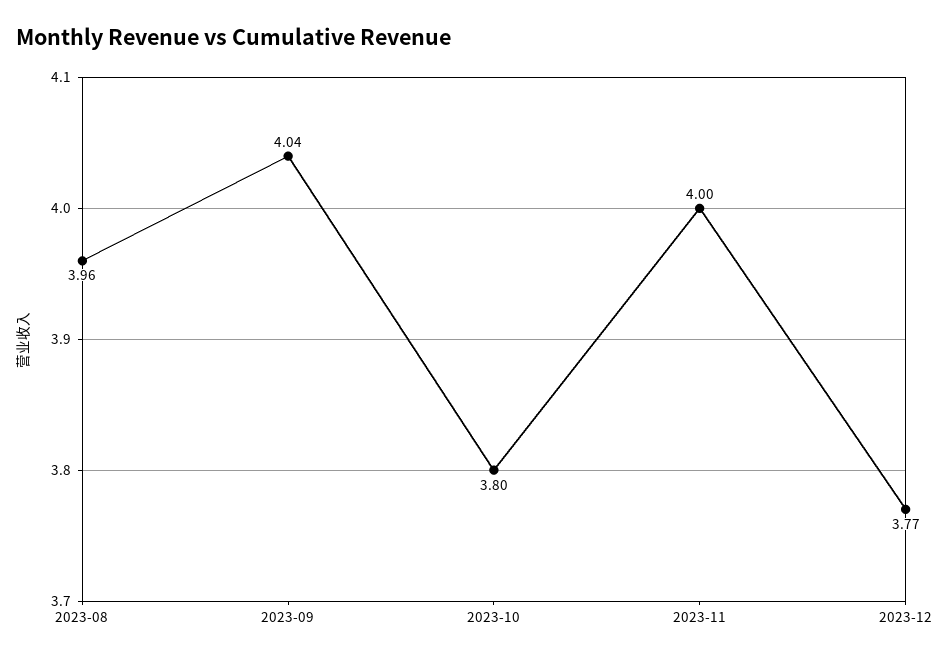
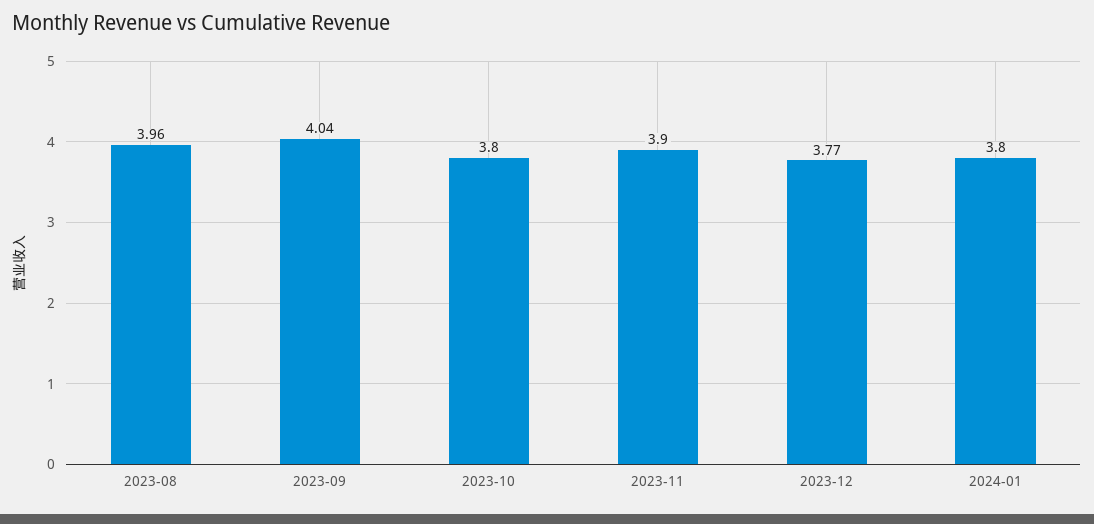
2023-11: 4 -> 3.9
2024-01: none -> 3.8

